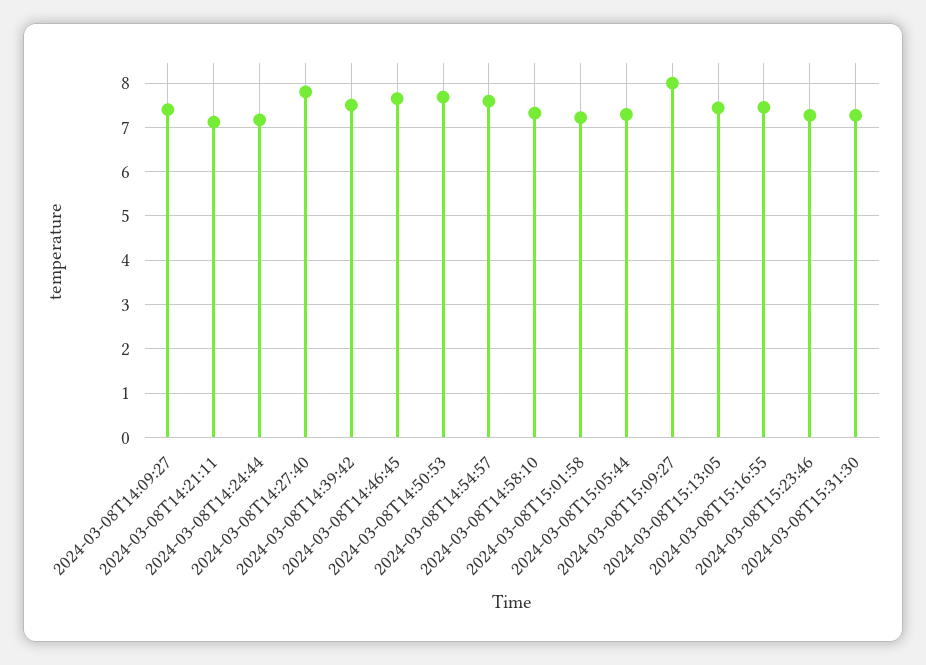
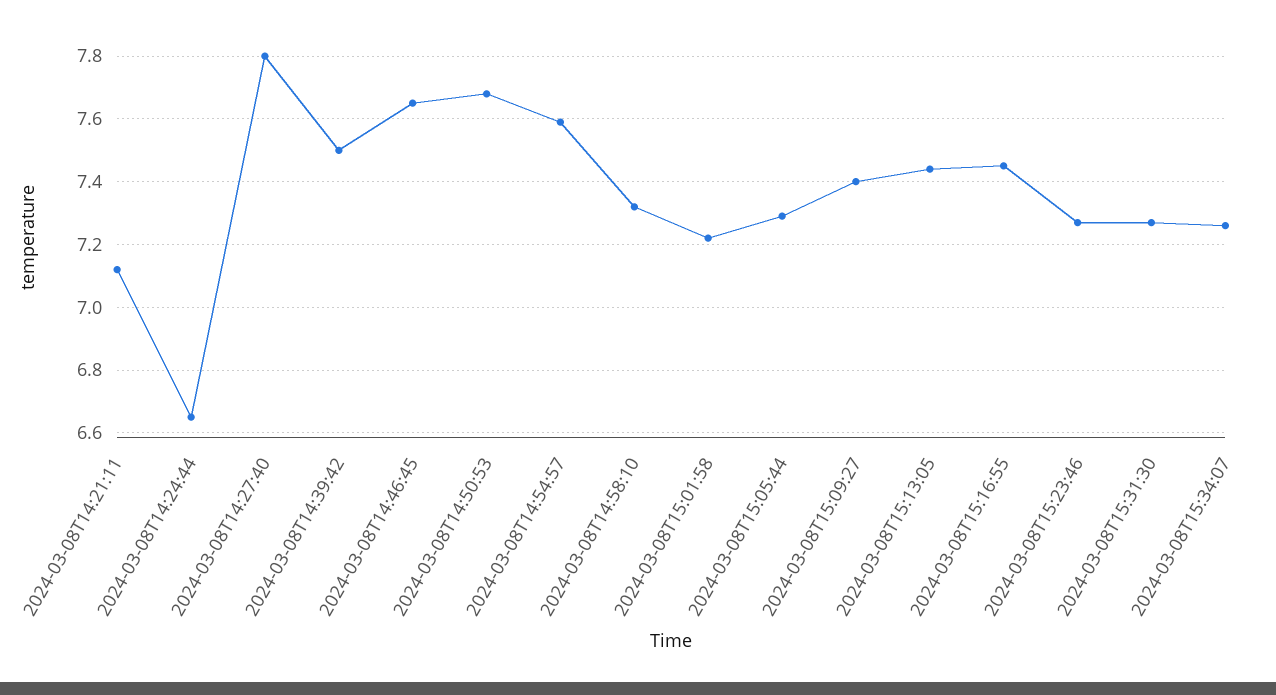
2024-03-08T14:09:27: 7.4 -> none
2024-03-08T14:24:44: 7.2 -> 6.65
2024-03-08T15:09:27: 8 -> 7.4
2024-03-08T15:34:07: none -> 7.25

